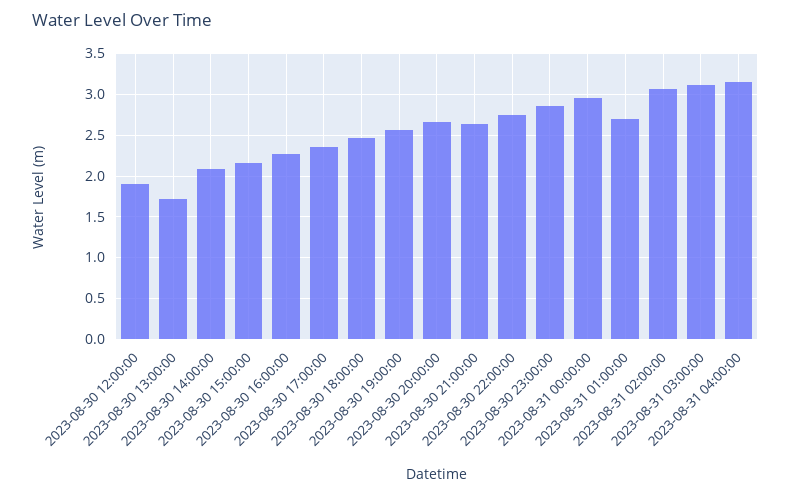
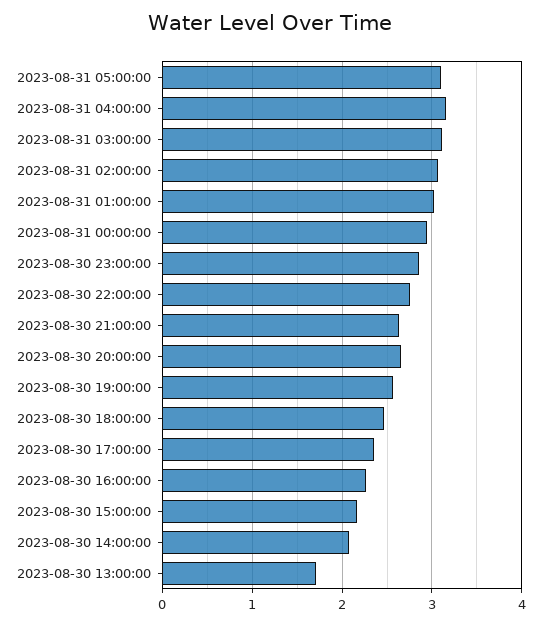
2023-08-30 12:00:00: 1.9 -> none
2023-08-31 01:00:00: 2.7 -> 3
2023-08-31 05:00:00: none -> 3.1

